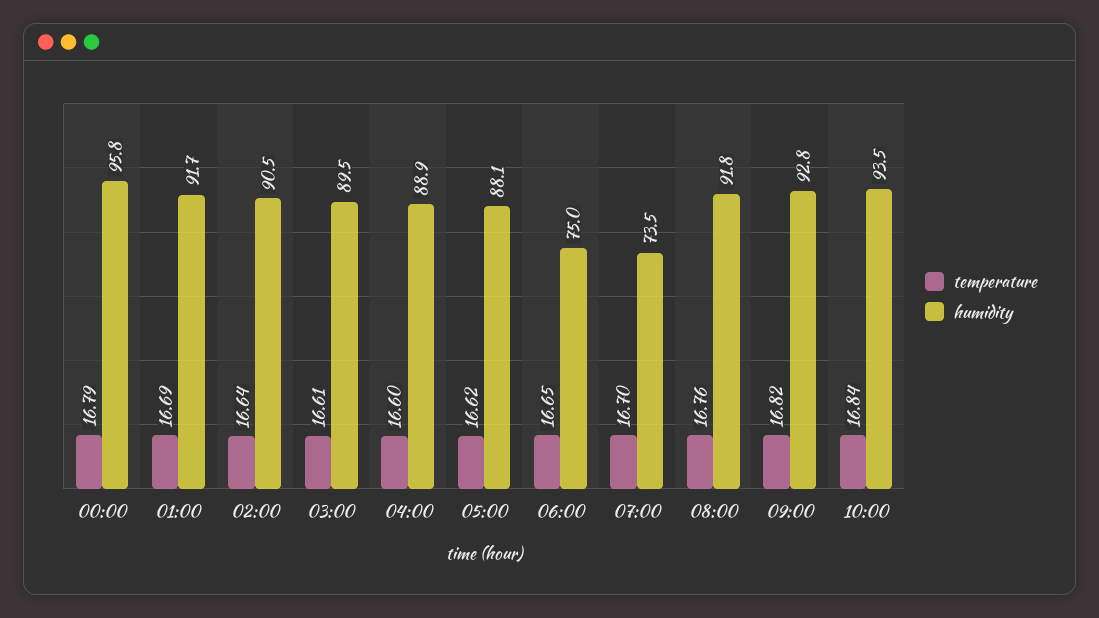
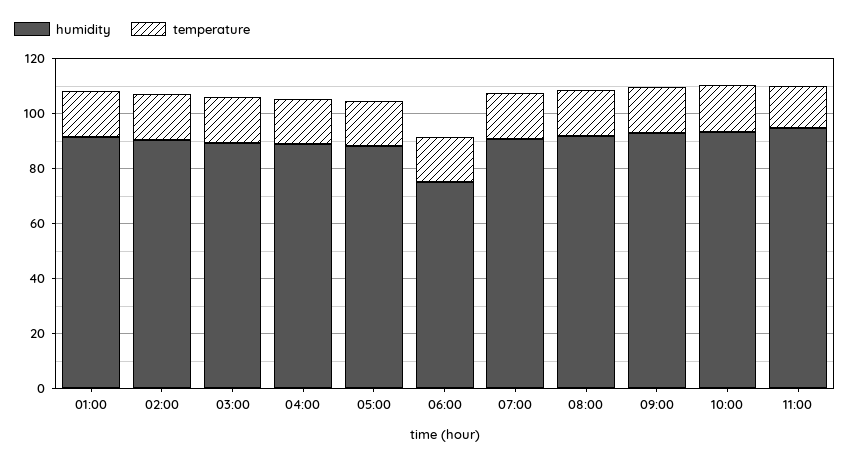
temperature, 00:00: 16.79 -> none
humidity, 00:00: 95.8 -> none
humidity, 07:00: 73.5 -> 90
humidity, 11:00: none -> 95
temperature, 11:00: none -> 15

